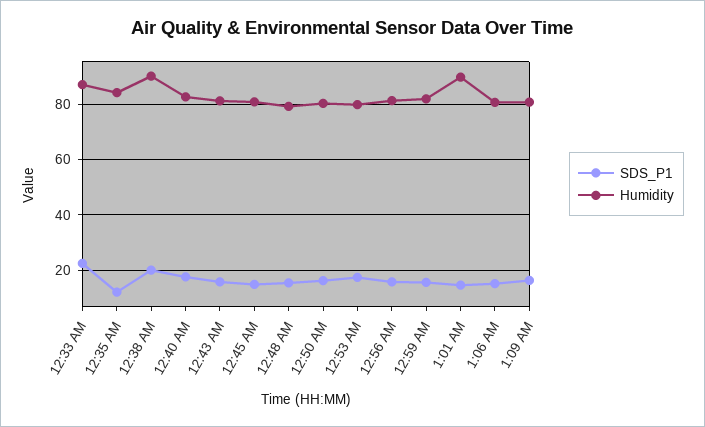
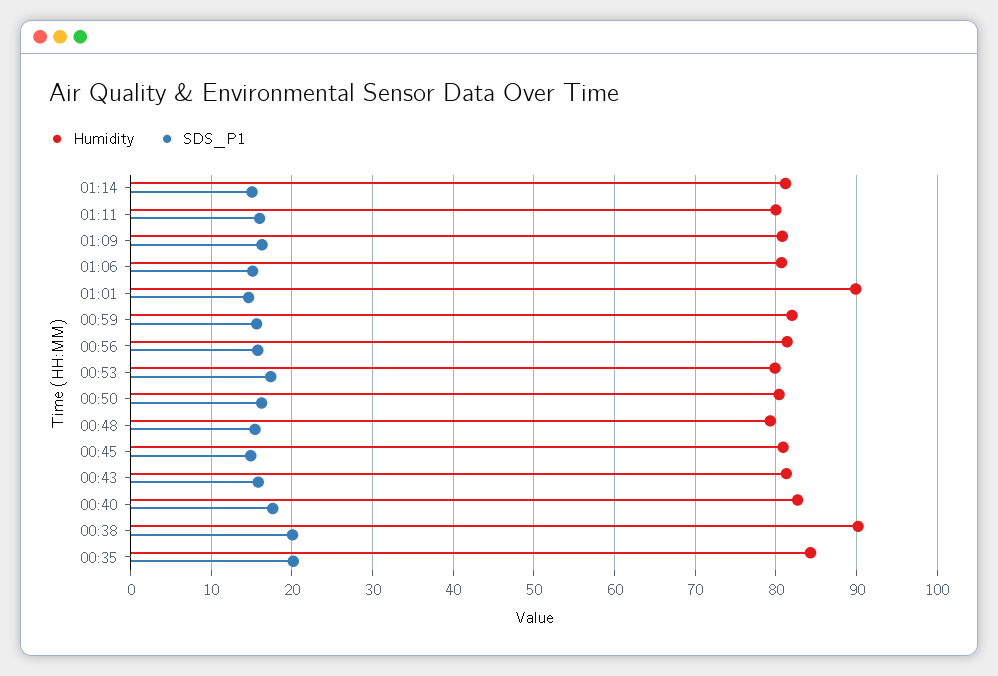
SDS_P1, 12:33 AM: 22.5 -> none
Humidity, 12:33 AM: 87.5 -> none
SDS_P1, 12:35 AM: 12.5 -> 20
Humidity, 01:14: none -> 81
SDS_P1, 01:14: none -> 15
Humidity, 01:11: none -> 80
SDS_P1, 01:11: none -> 16

